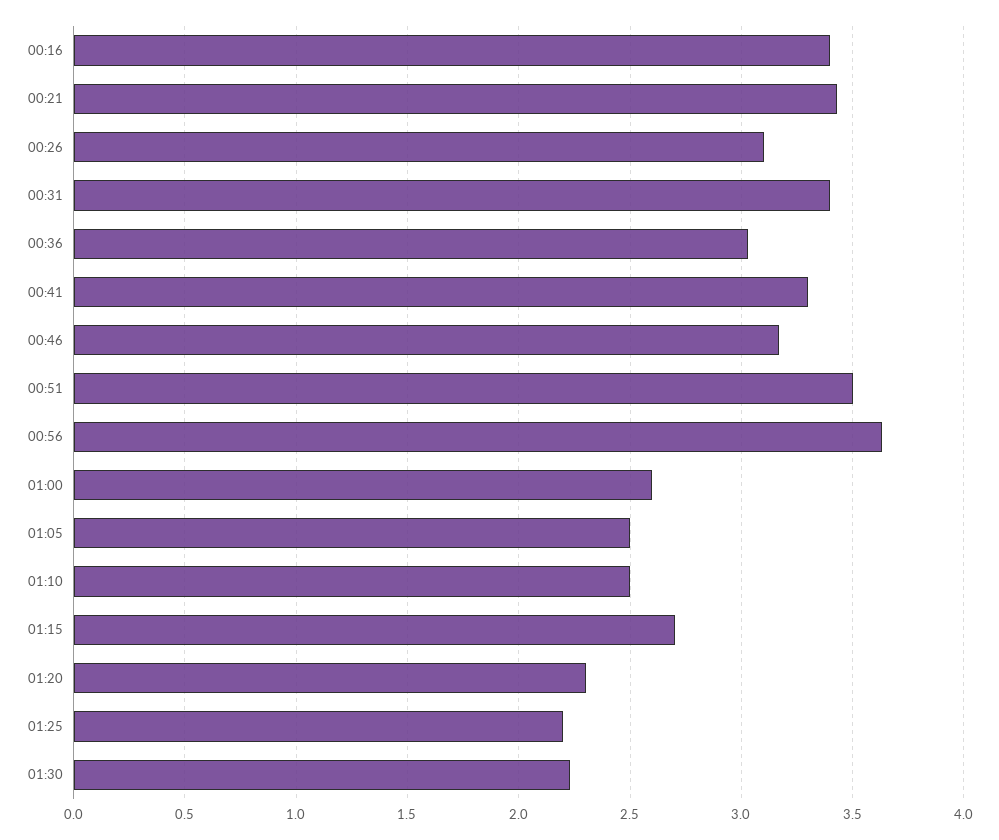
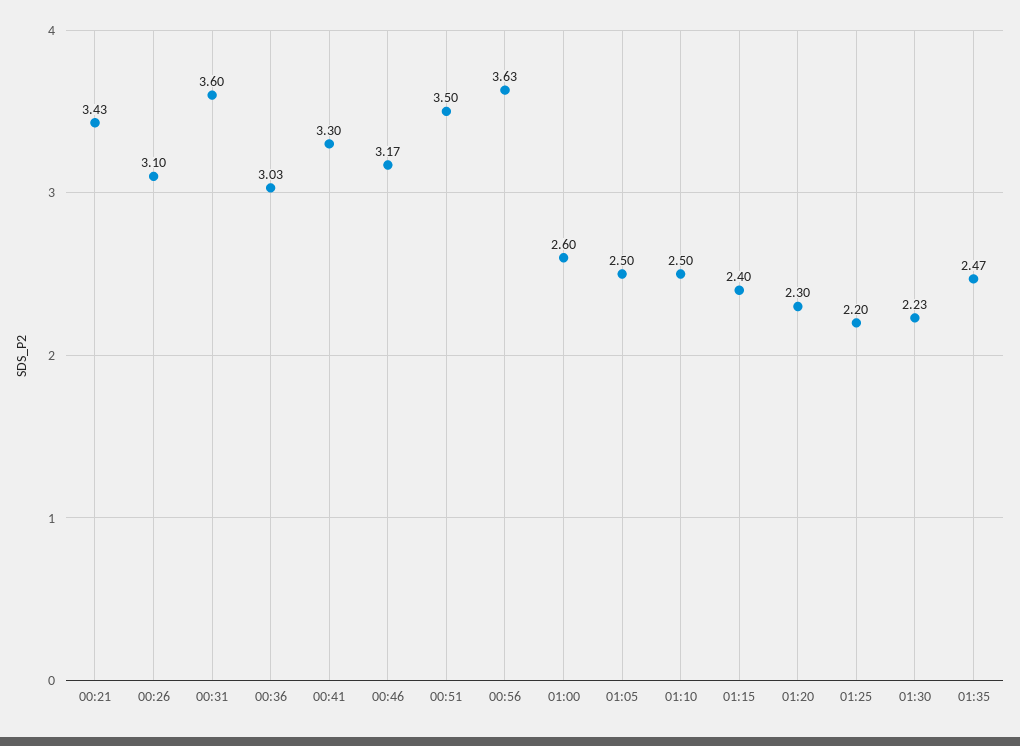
00:16: 3.4 -> none
00:31: 3.4 -> 3.6
01:15: 2.7 -> 2.4
01:35: none -> 2.47

